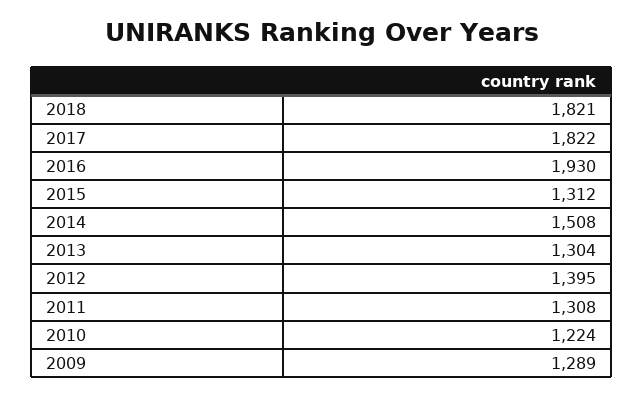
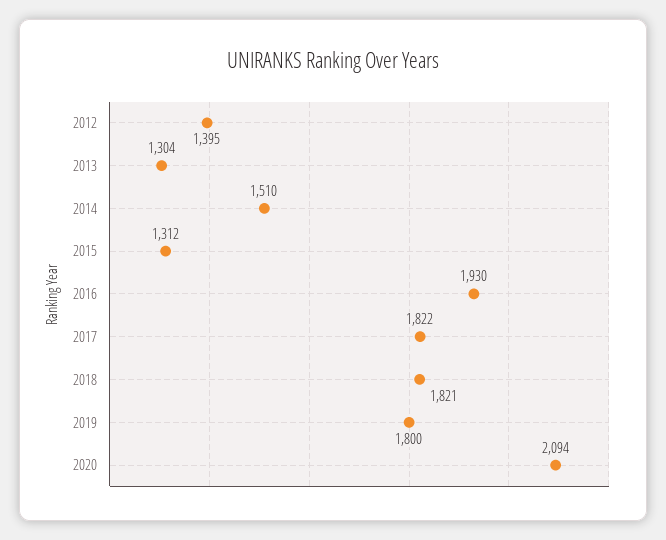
2014: 1508 -> 1510
2011: 1308 -> none
2010: 1224 -> none
2009: 1289 -> none
2019: none -> 1800
2020: none -> 2094

